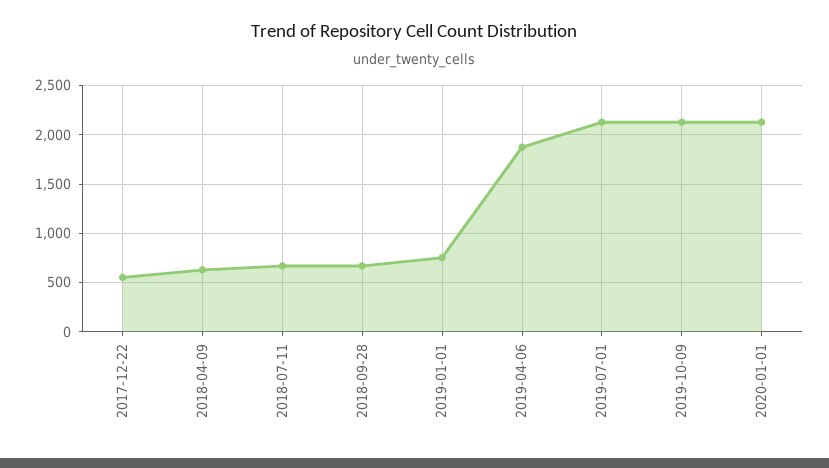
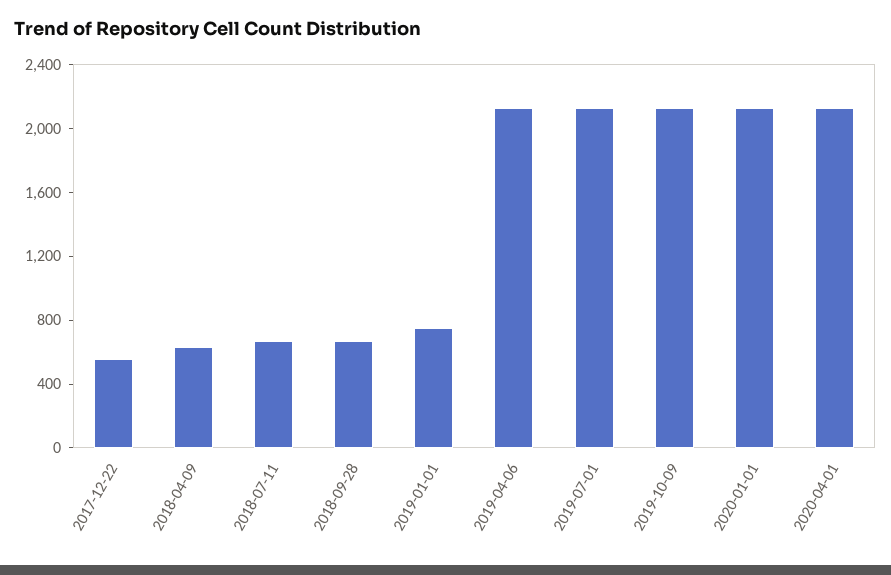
2019-04-06: 1900 -> 2100
2020-04-01: none -> 2100

